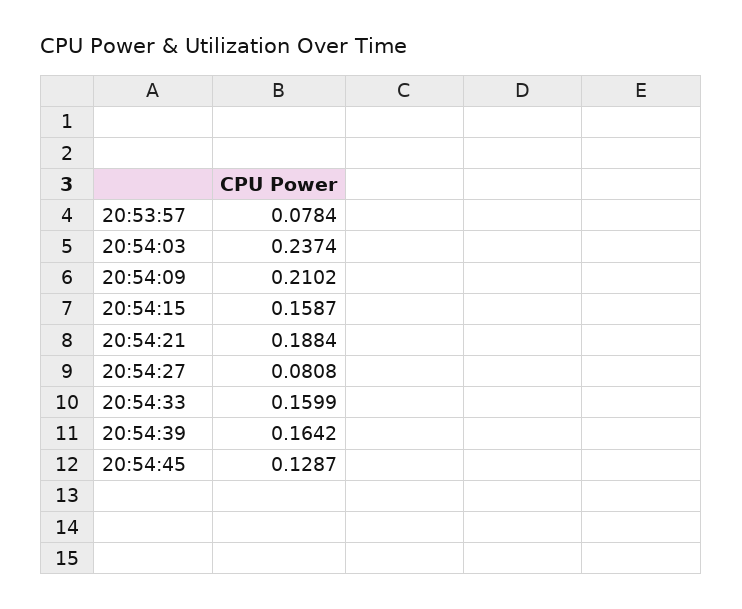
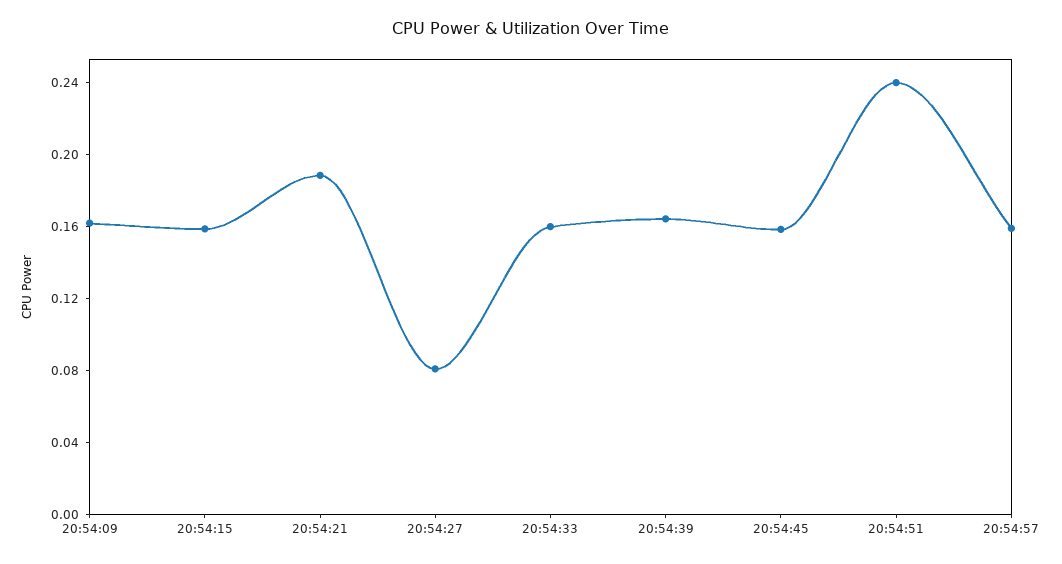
20:53:57: 0.0784 -> none
20:54:03: 0.2374 -> none
20:54:09: 0.2102 -> 0.16
20:54:45: 0.1287 -> 0.16
20:54:51: none -> 0.24
20:54:57: none -> 0.16

